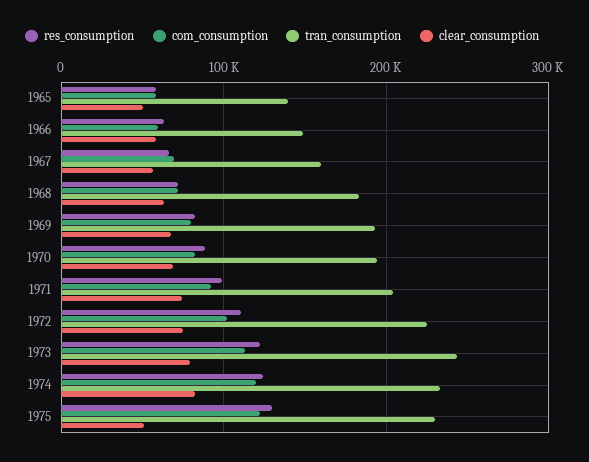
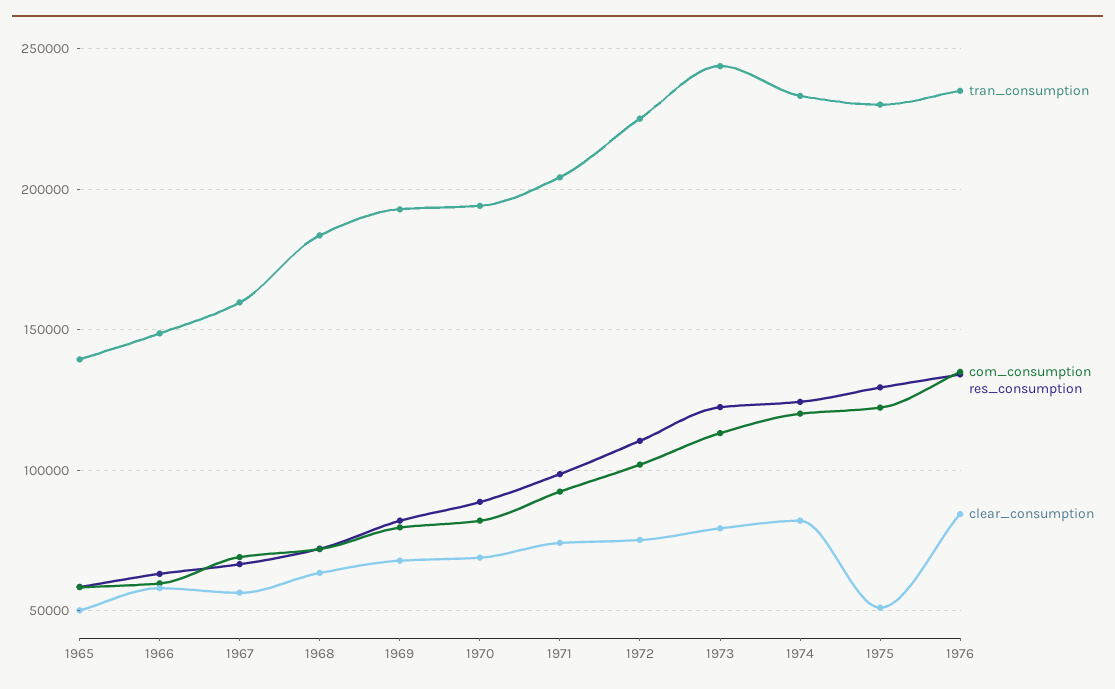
tran_consumption, 1976: none -> 235000
com_consumption, 1976: none -> 135000
res_consumption, 1976: none -> 135000
clear_consumption, 1976: none -> 85000

